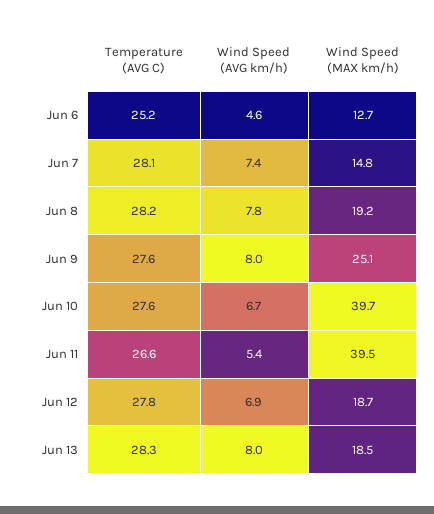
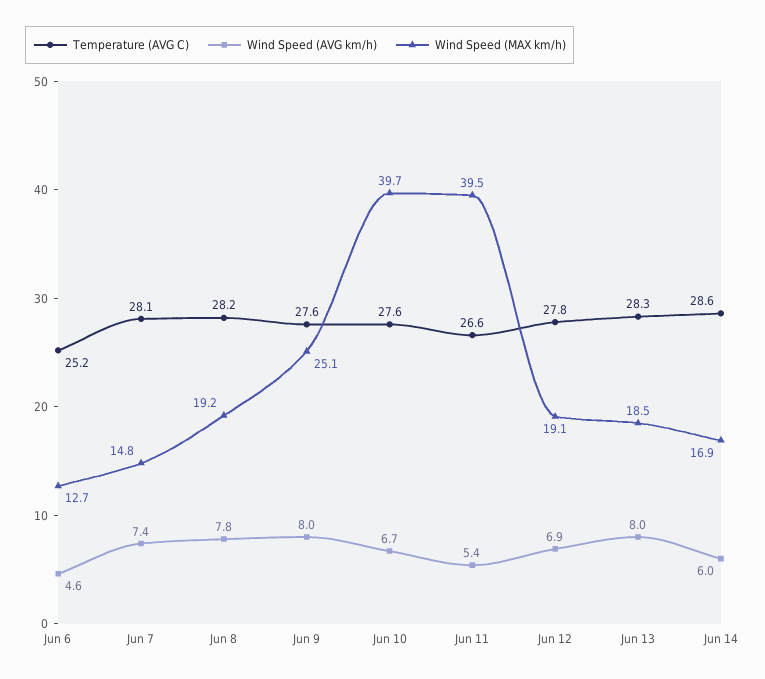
Wind Speed (MAX km/h), Jun 12: 18.7 -> 19.1
Temperature (AVG C), Jun 14: none -> 28.6
Wind Speed (AVG km/h), Jun 14: none -> 6
Wind Speed (MAX km/h), Jun 14: none -> 16.9

